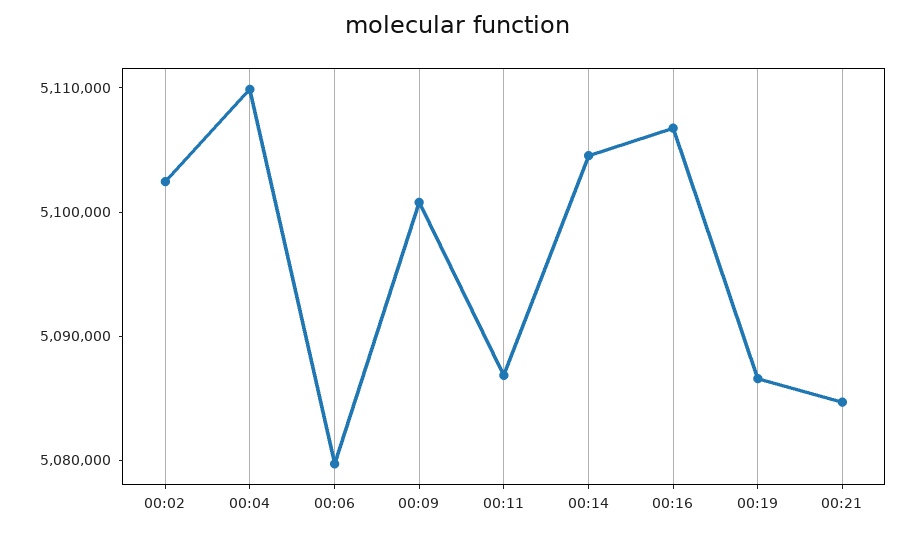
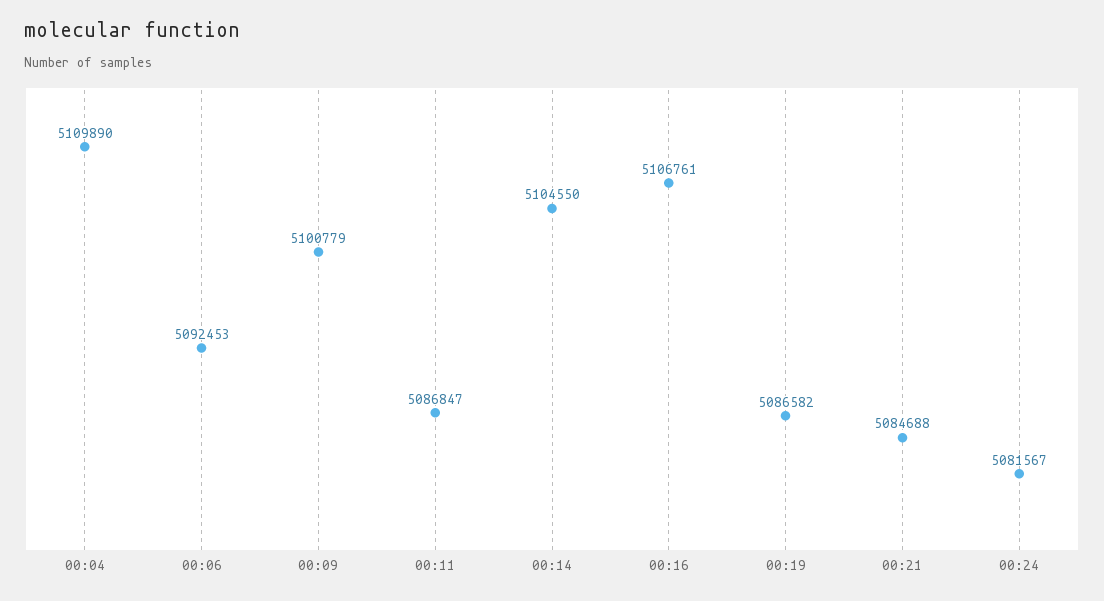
00:02: 5102000 -> none
00:06: 5080000 -> 5092453
00:24: none -> 5081567

